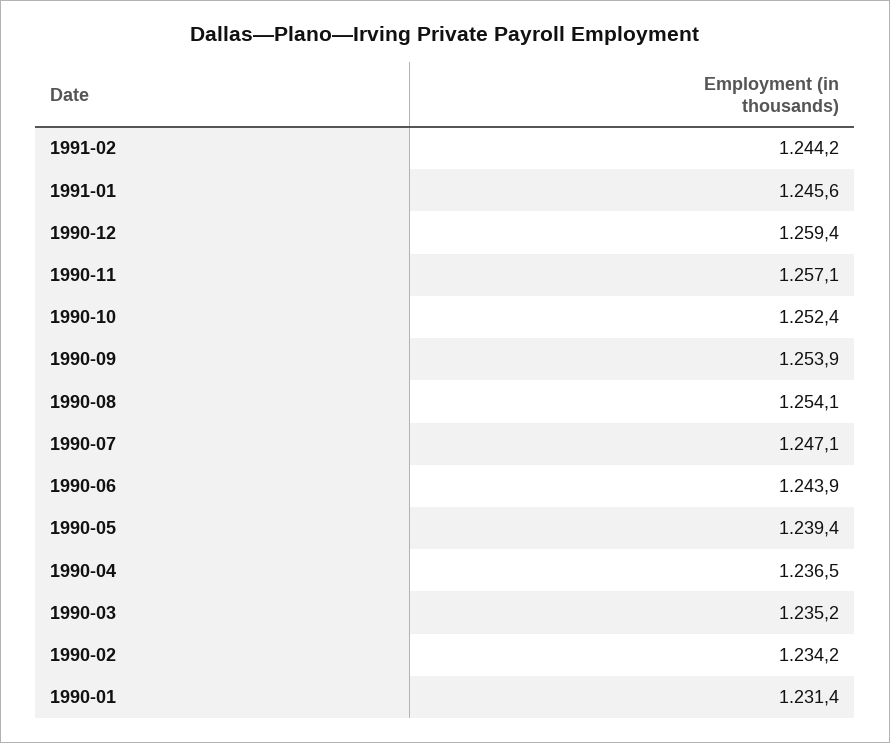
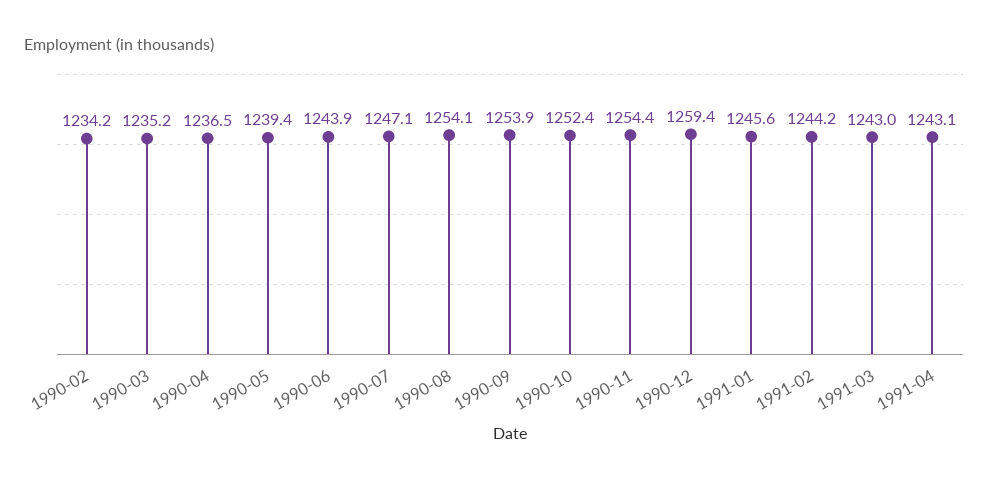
1990-11: 1257.1 -> 1254.4
1990-01: 1231.4 -> none
1991-03: none -> 1243
1991-04: none -> 1243.1

